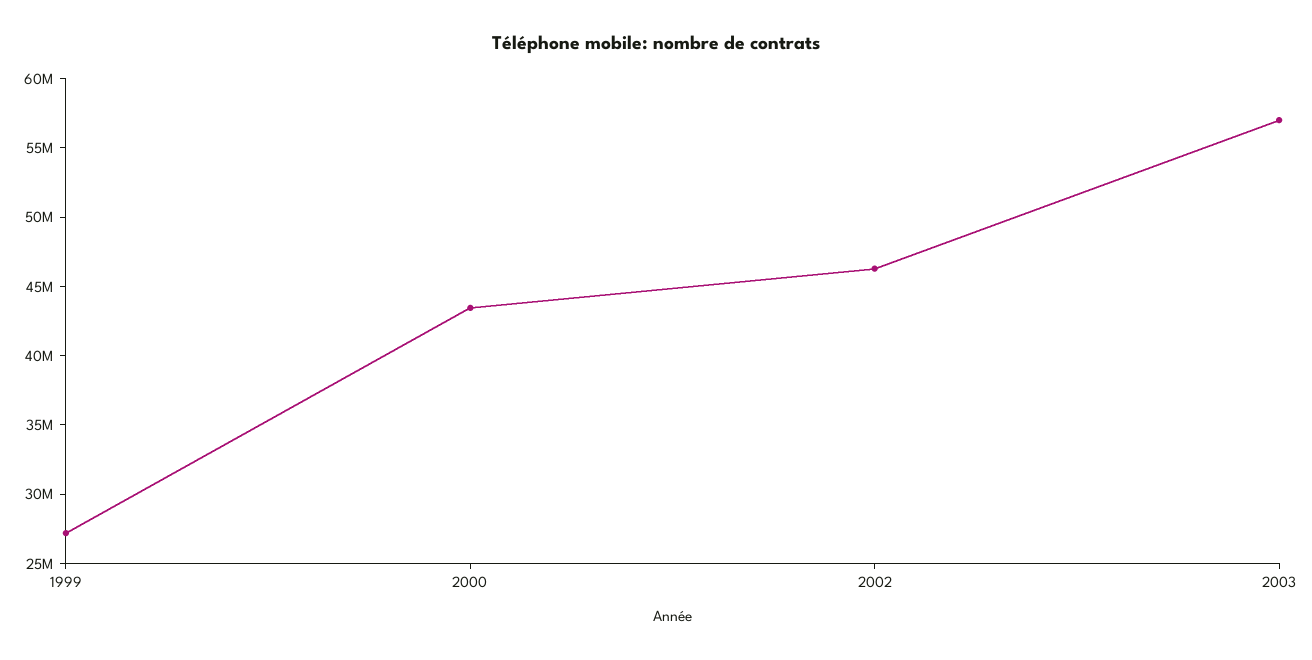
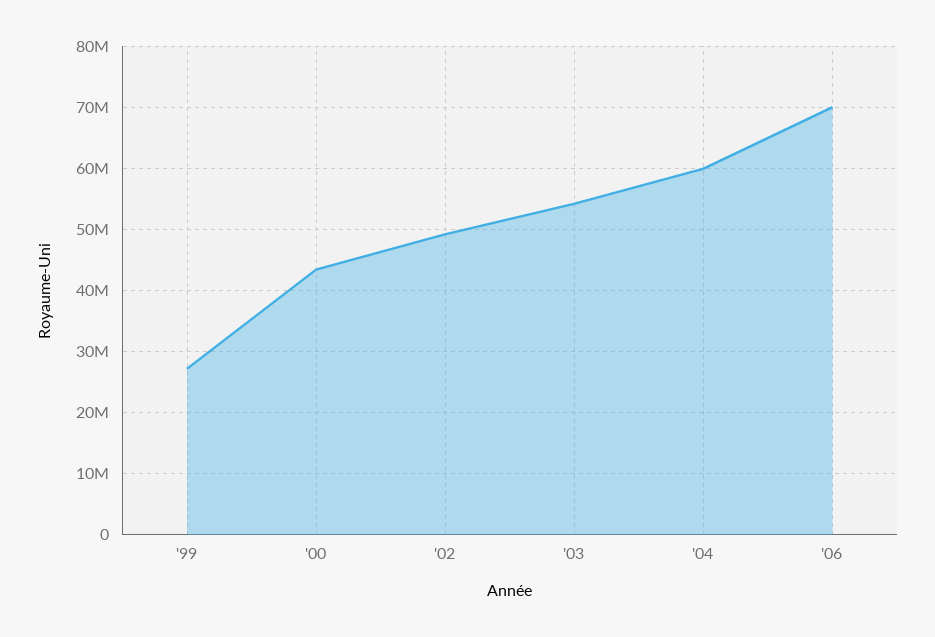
2002: 46000000 -> 49000000
2003: 57000000 -> 54000000
'04: none -> 60000000
'06: none -> 70000000

